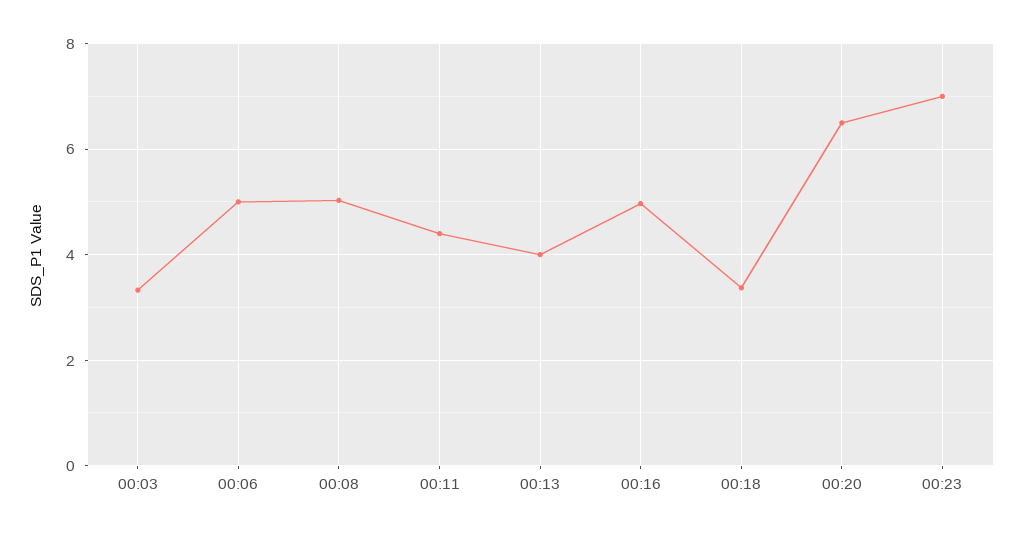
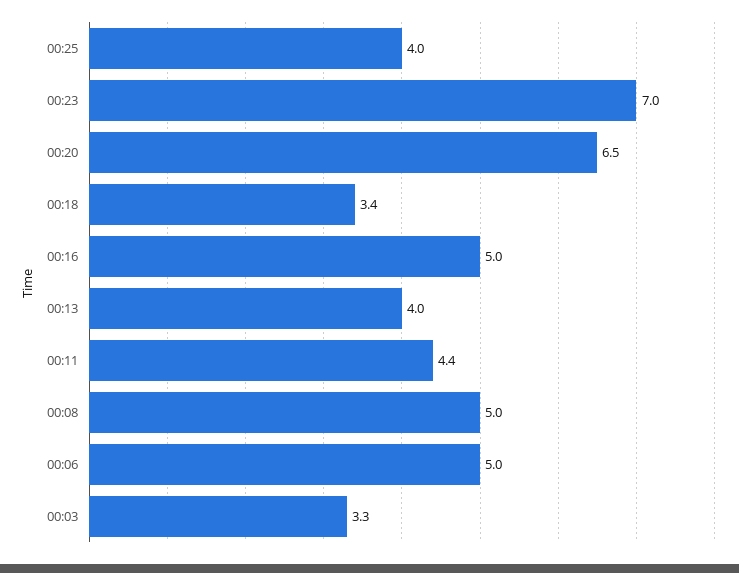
00:25: none -> 4

